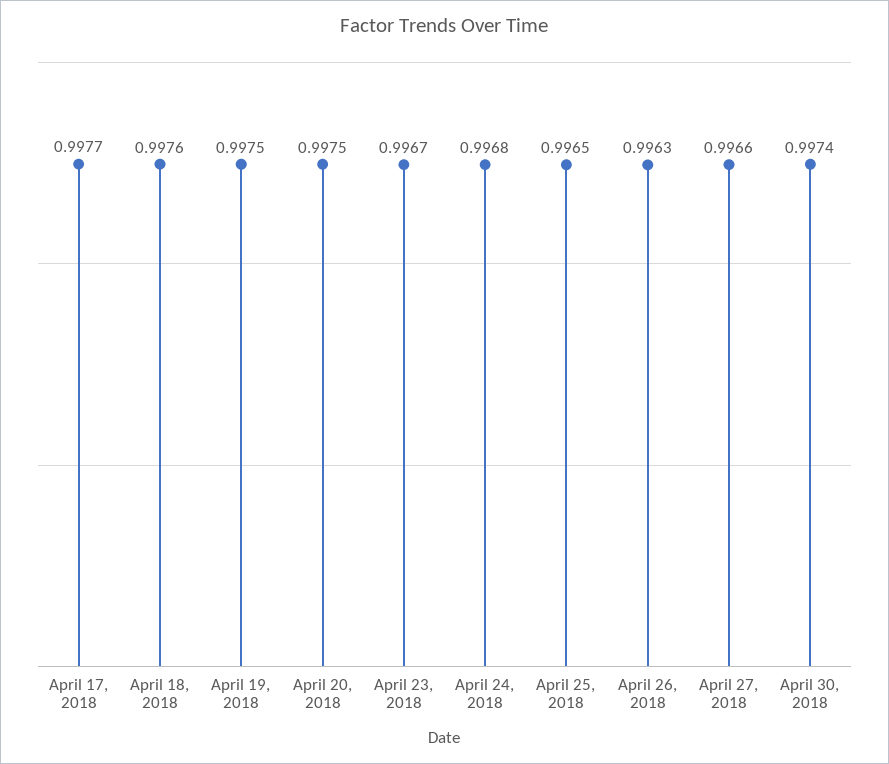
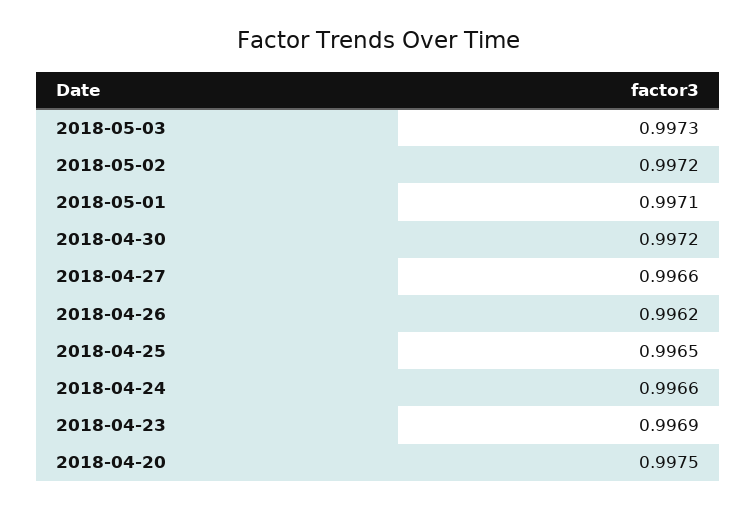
April 17, 2018: 0.9977 -> none
April 18, 2018: 0.9976 -> none
April 19, 2018: 0.9975 -> none
April 23, 2018: 0.9967 -> 0.9969
April 24, 2018: 0.9968 -> 0.9966
April 26, 2018: 0.9963 -> 0.9962
April 30, 2018: 0.9974 -> 0.9972
2018-05-03: none -> 0.9973
2018-05-02: none -> 0.9972
2018-05-01: none -> 0.9971

